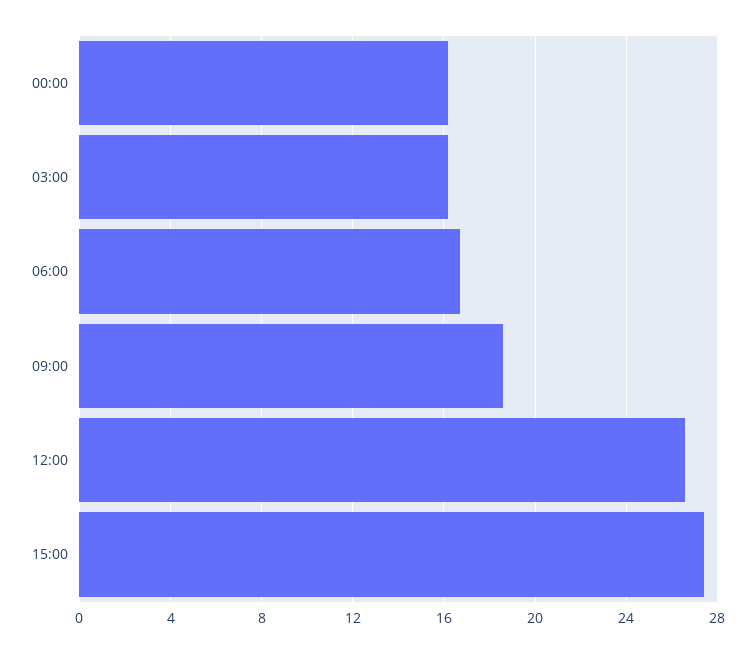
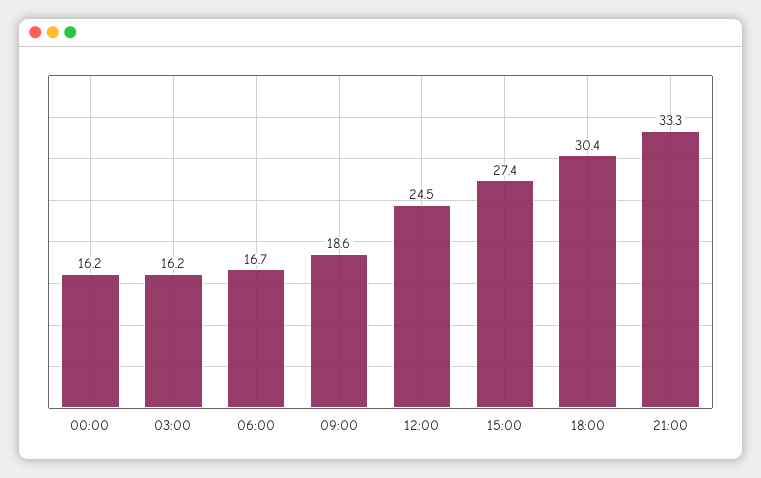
12:00: 26.5 -> 24.5
18:00: none -> 30.4
21:00: none -> 33.3

